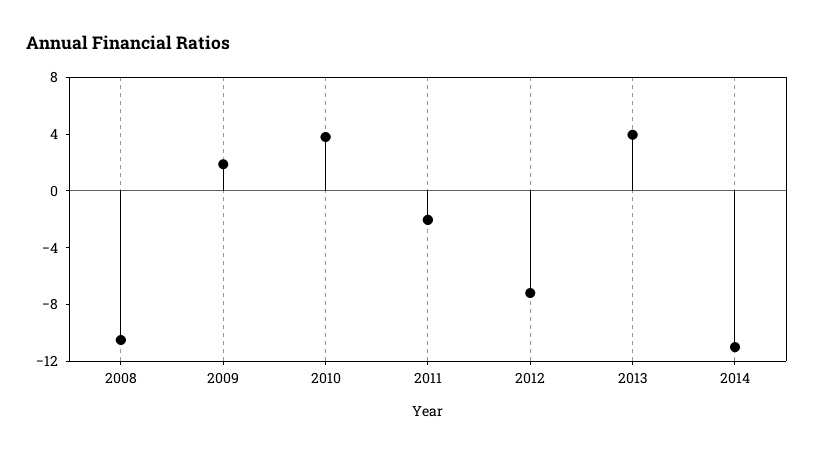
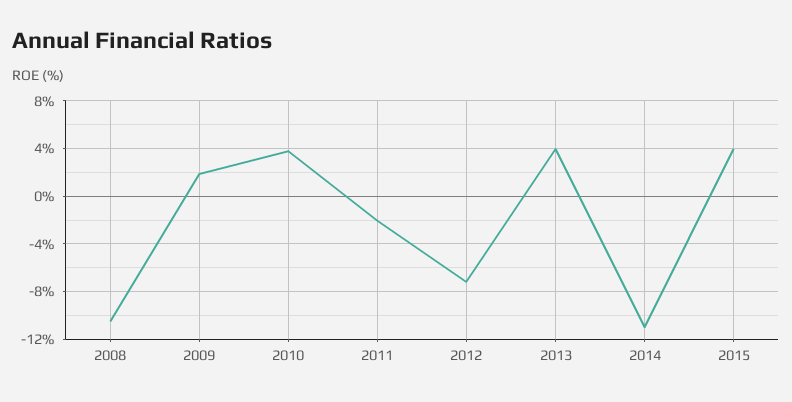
2015: none -> 4

